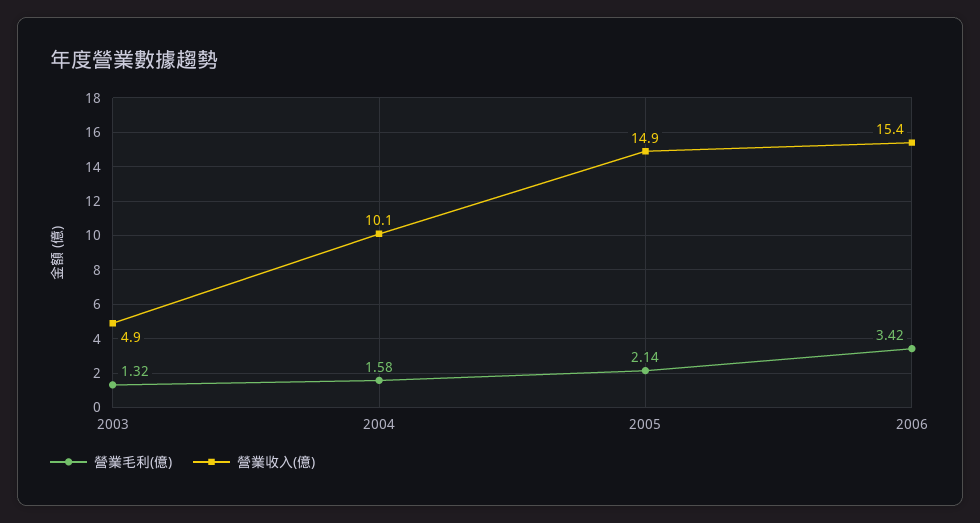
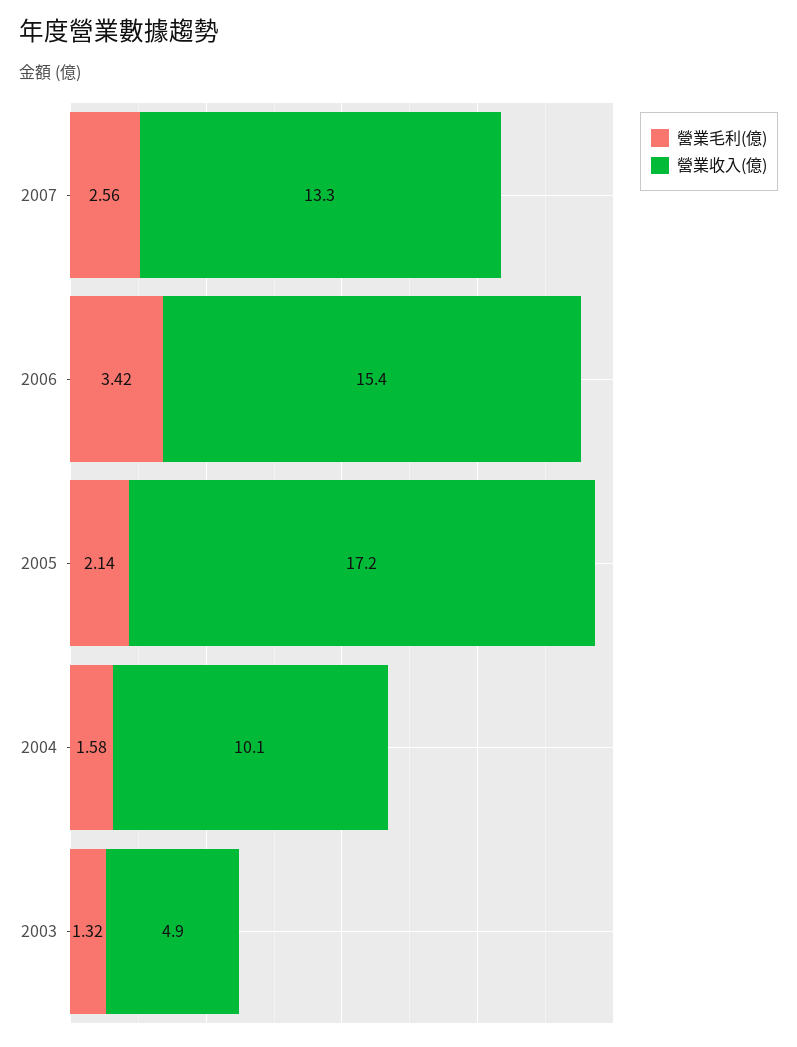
營業收入(億), 2005: 14.9 -> 17.2
營業毛利(億), 2007: none -> 2.56
營業收入(億), 2007: none -> 13.3

